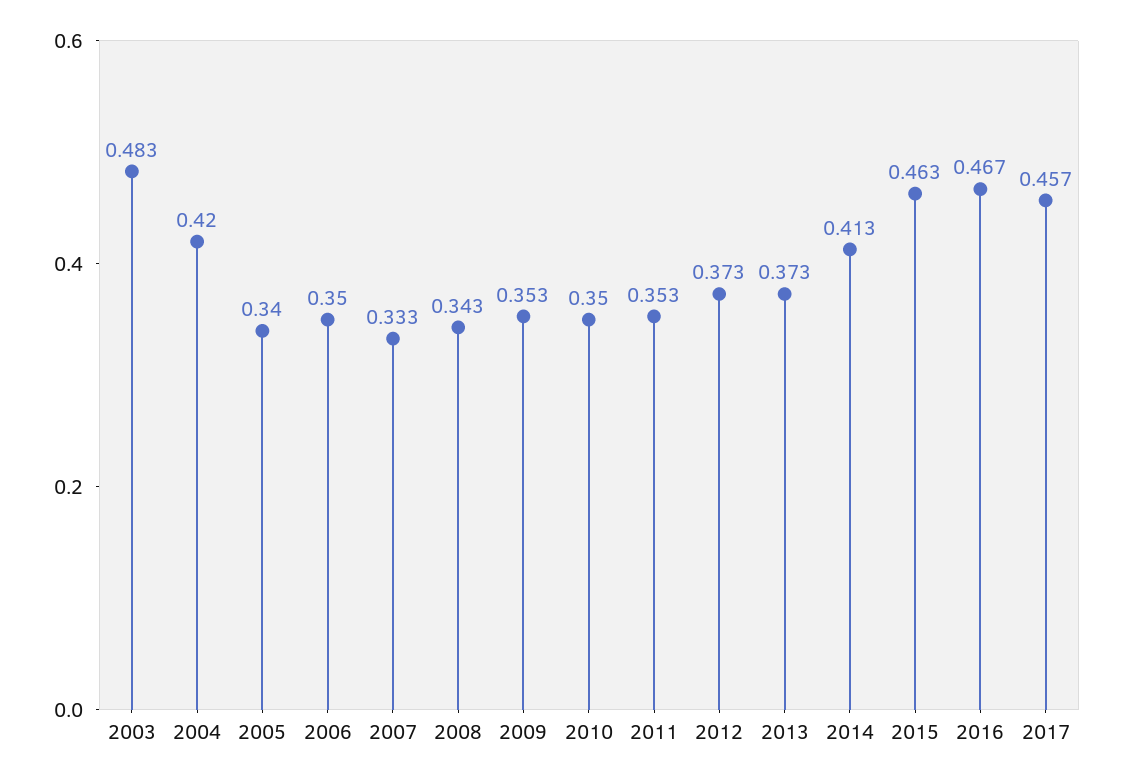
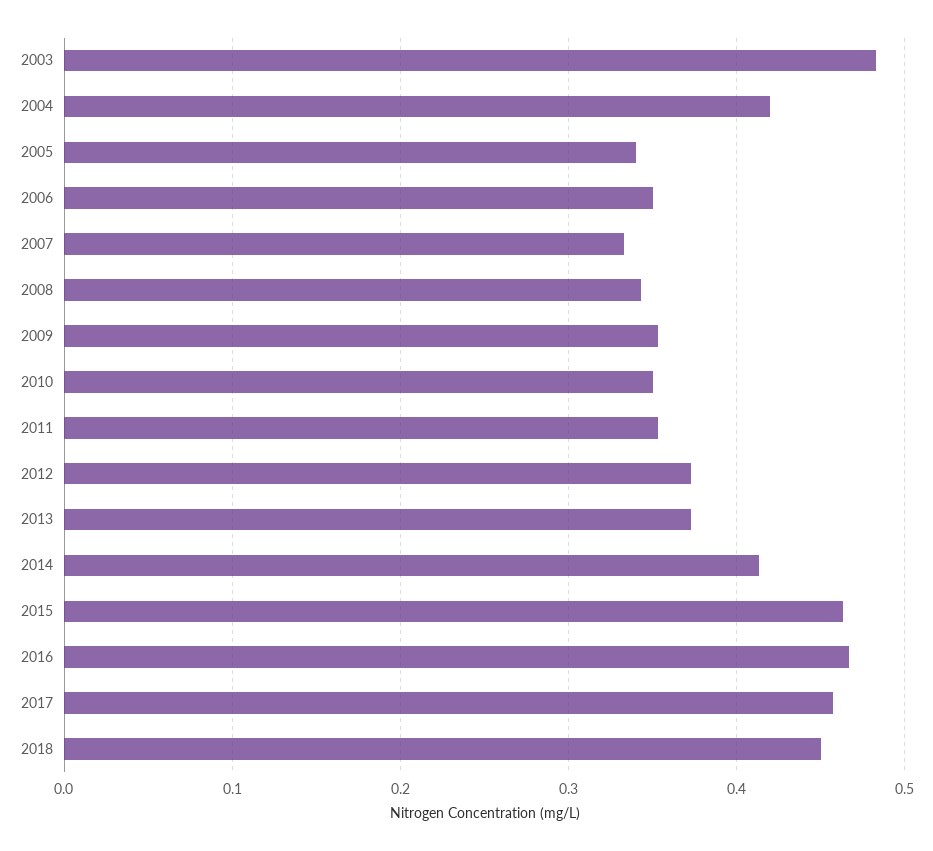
2018: none -> 0.45

